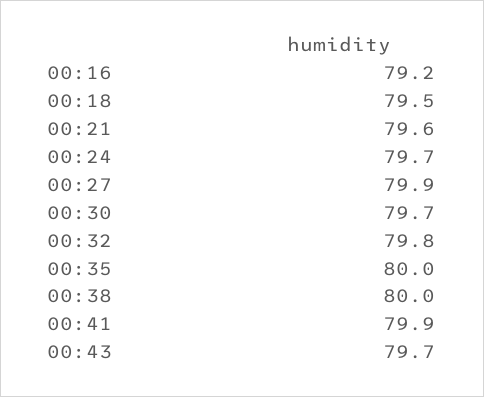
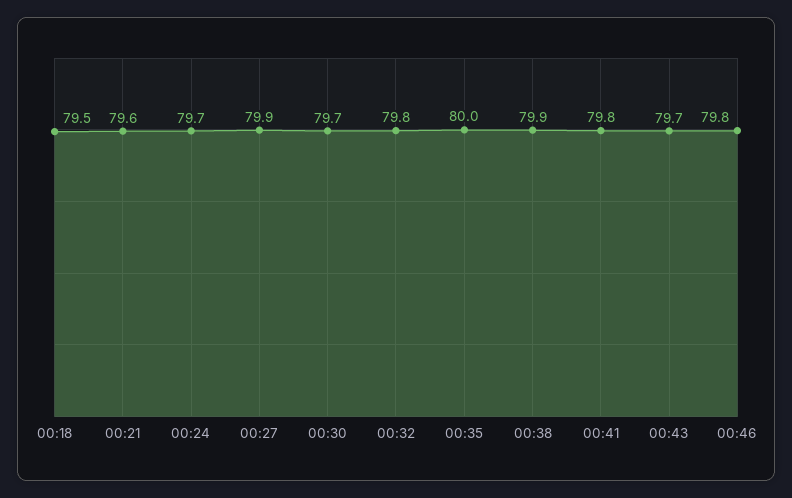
00:16: 79.2 -> none
00:38: 80 -> 79.9
00:41: 79.9 -> 79.8
00:46: none -> 79.8

